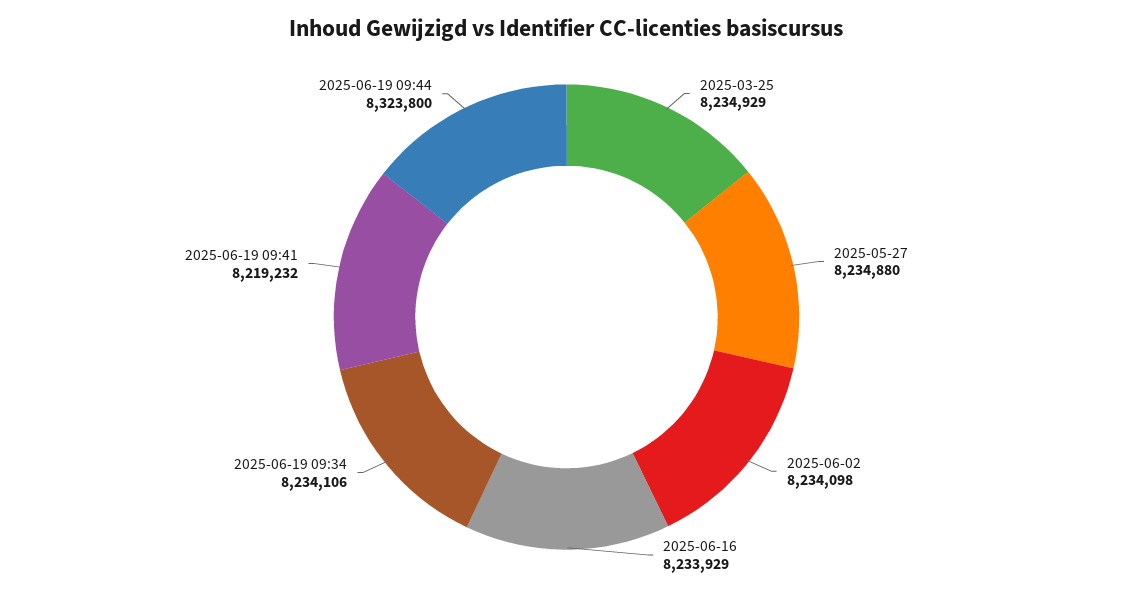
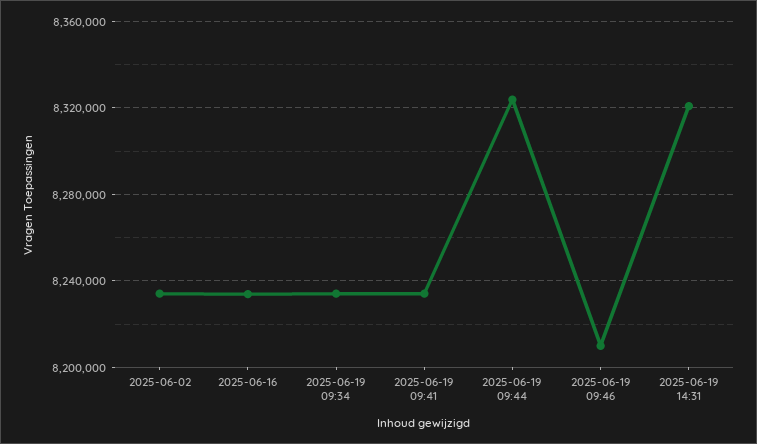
2025-03-25: 8234929 -> none
2025-05-27: 8234880 -> none
2025-06-19 09:41: 8219232 -> 8235000
2025-06-19 09:46: none -> 8210000
2025-06-19 14:31: none -> 8320000

